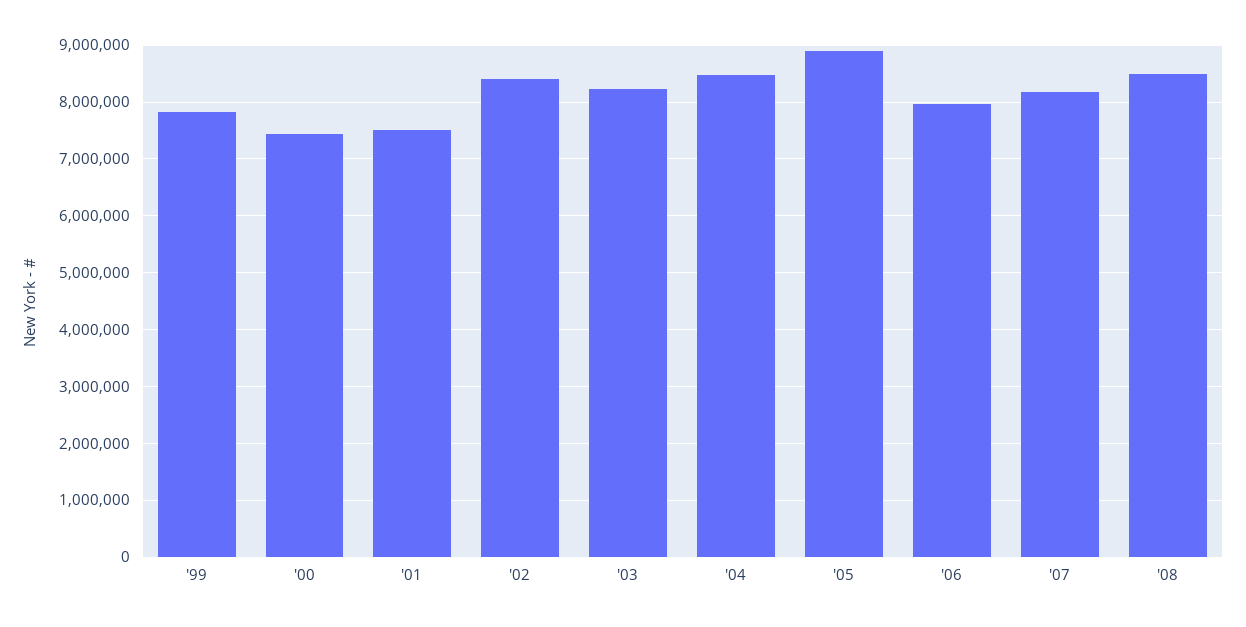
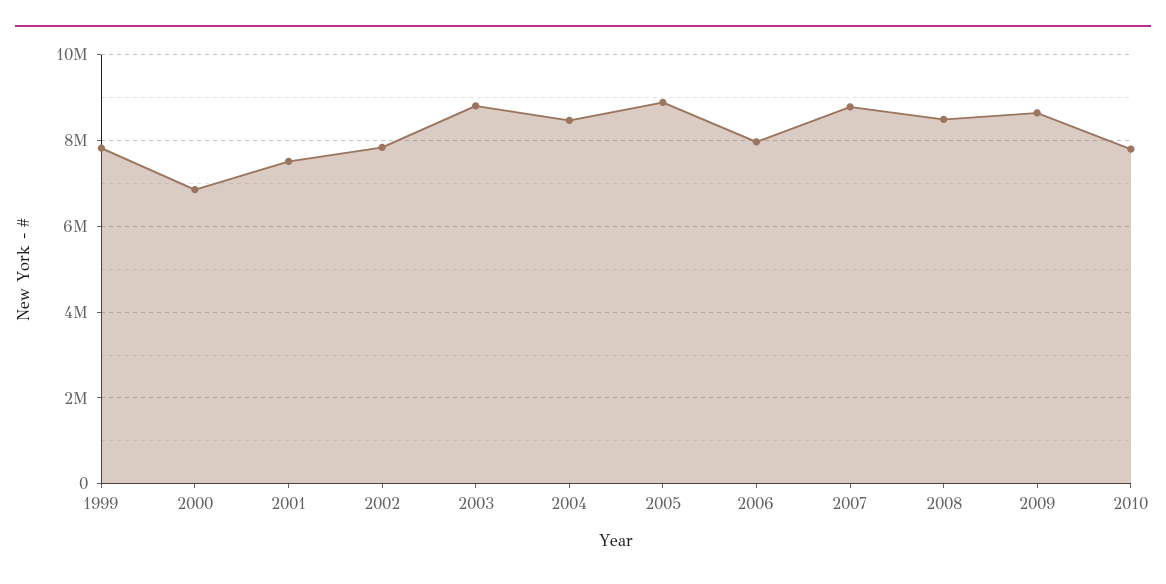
'00: 7400000 -> 6800000
'02: 8400000 -> 7800000
'03: 8200000 -> 8800000
'07: 8200000 -> 8800000
2009: none -> 8600000
2010: none -> 7800000

